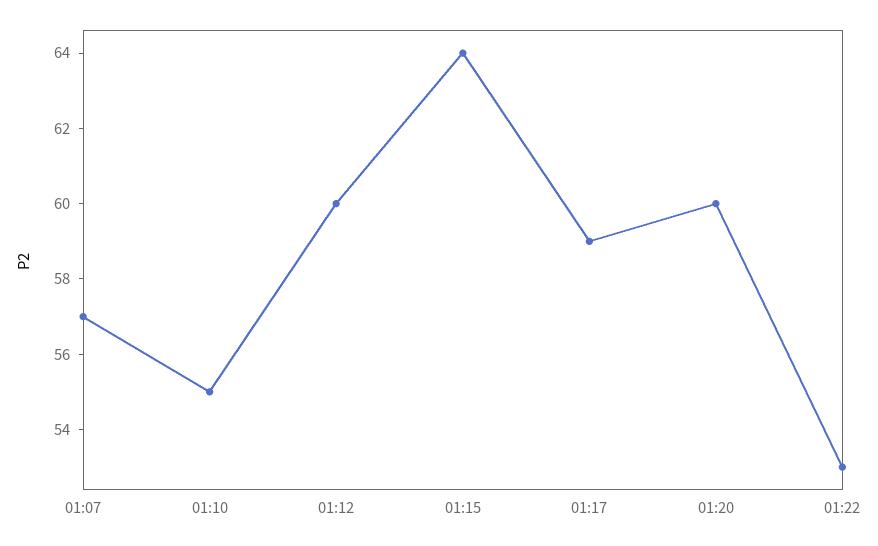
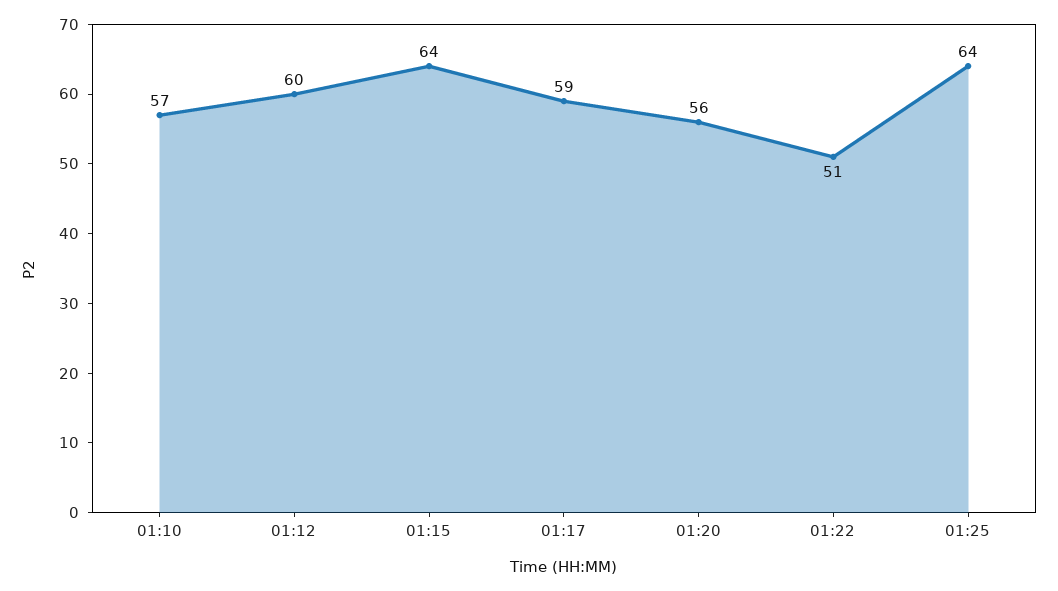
01:07: 57 -> none
01:10: 55 -> 57
01:20: 60 -> 56
01:22: 53 -> 51
01:25: none -> 64

